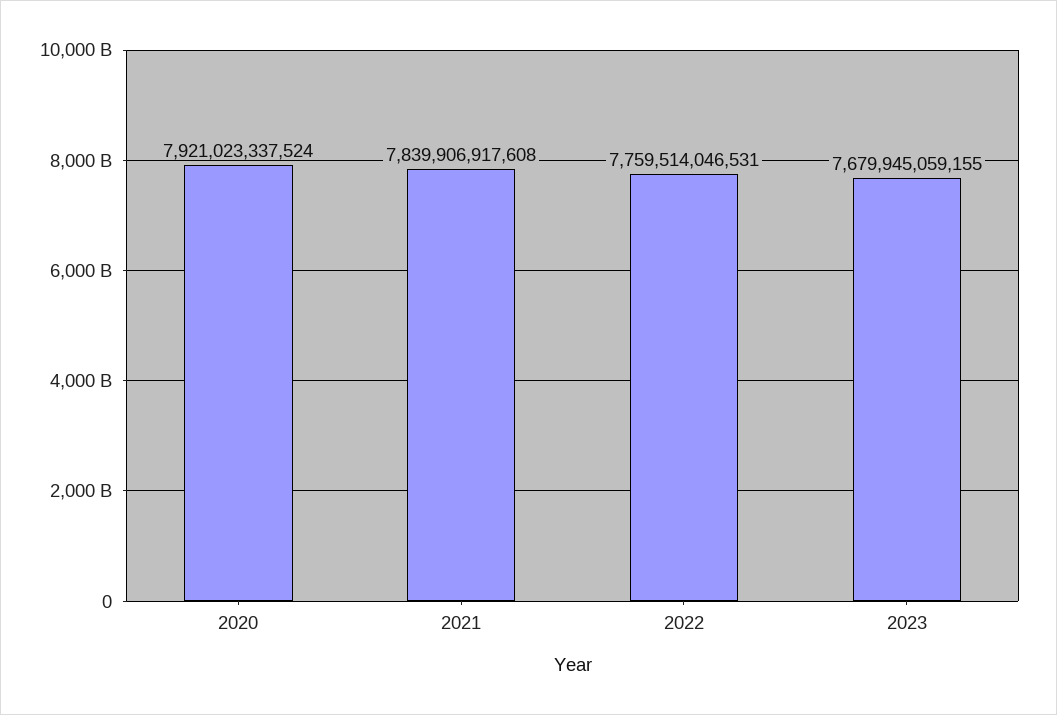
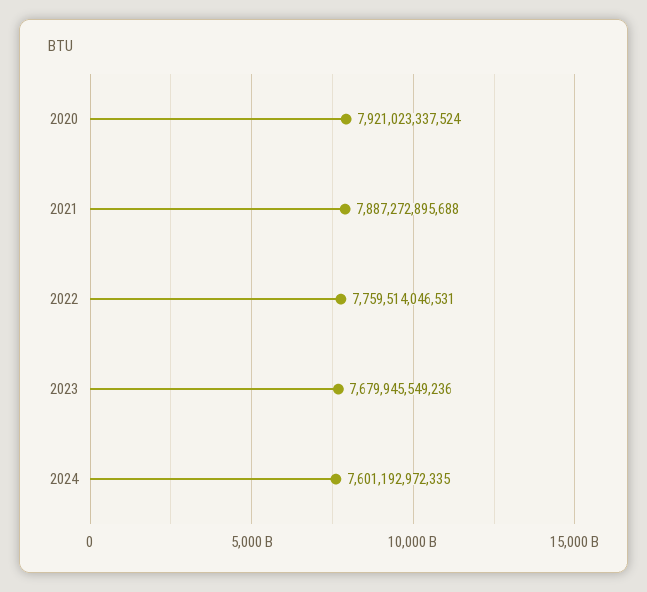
2021: 7839906917608 -> 7887272895688
2023: 7679945059155 -> 7679945549236
2024: none -> 7601192972335

